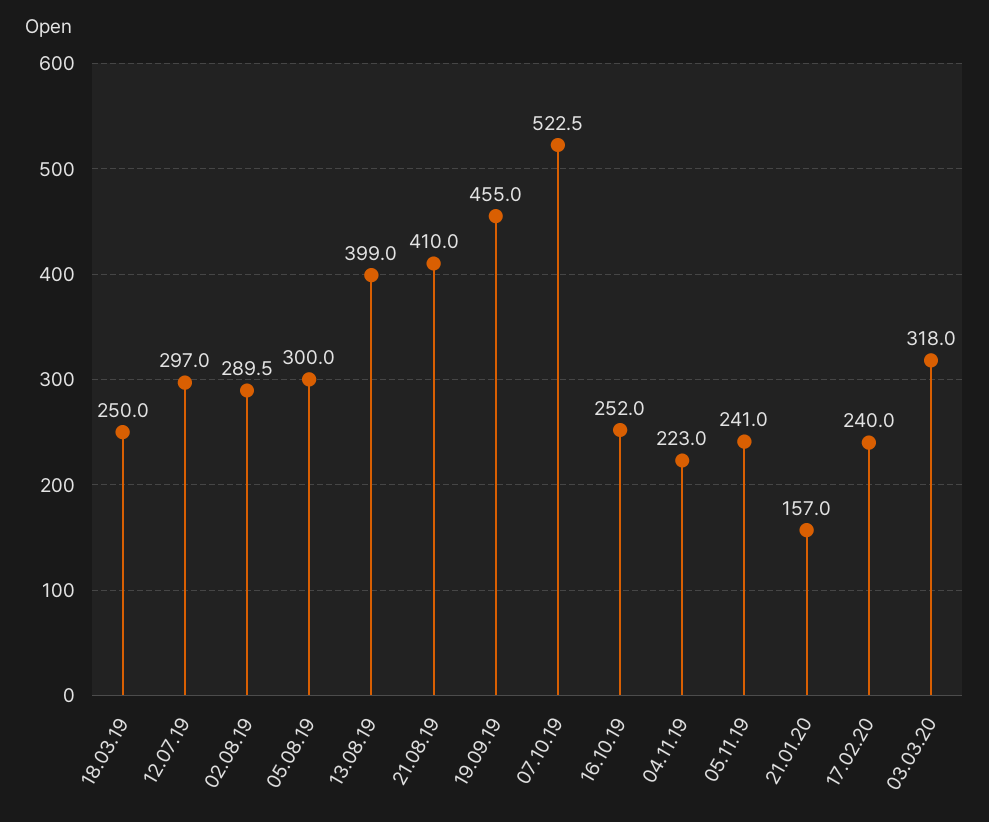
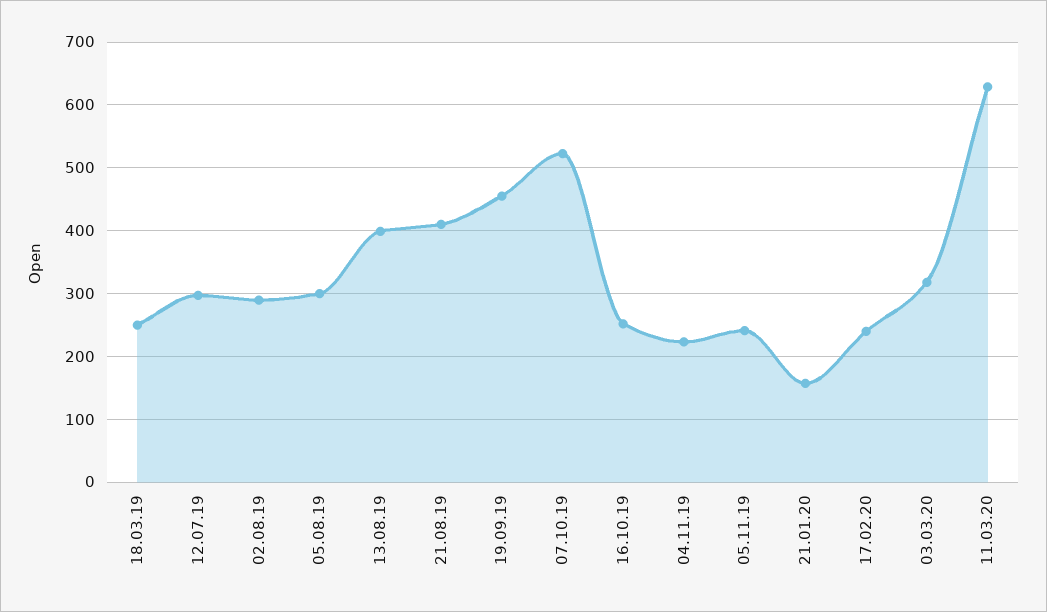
11.03.20: none -> 630

